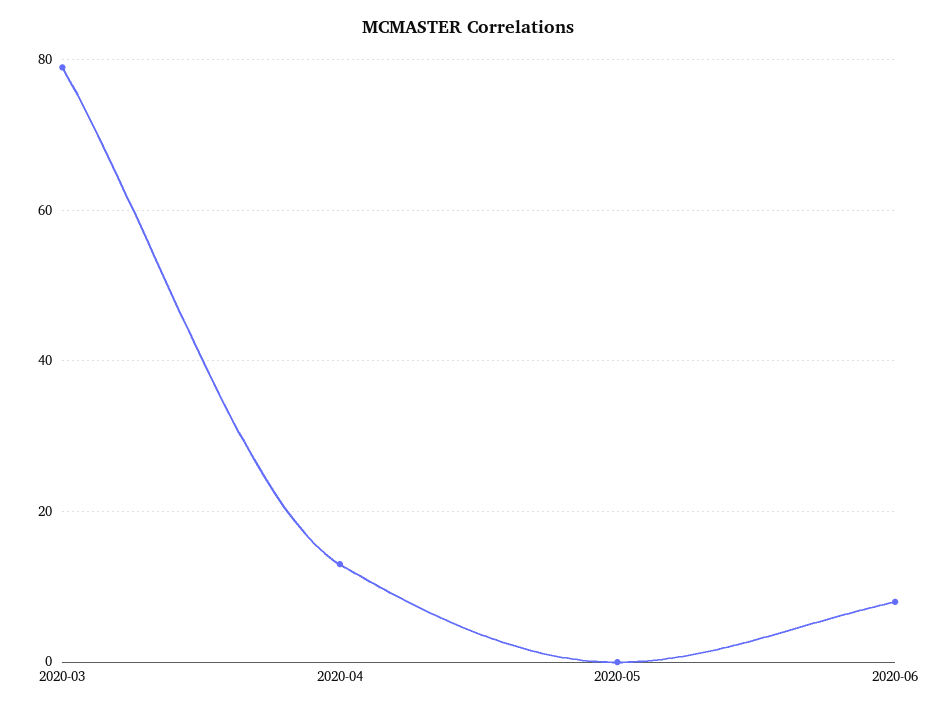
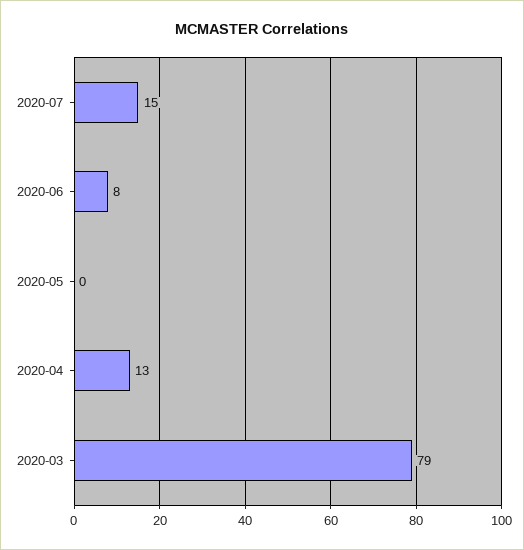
2020-07: none -> 15

